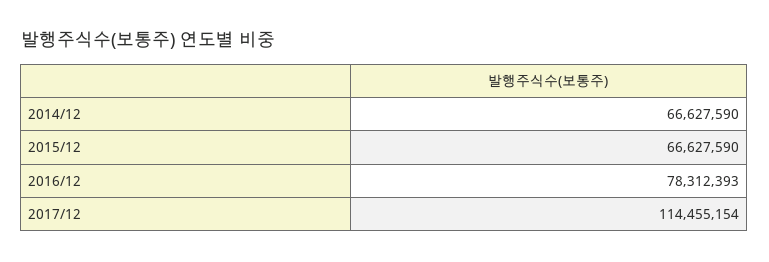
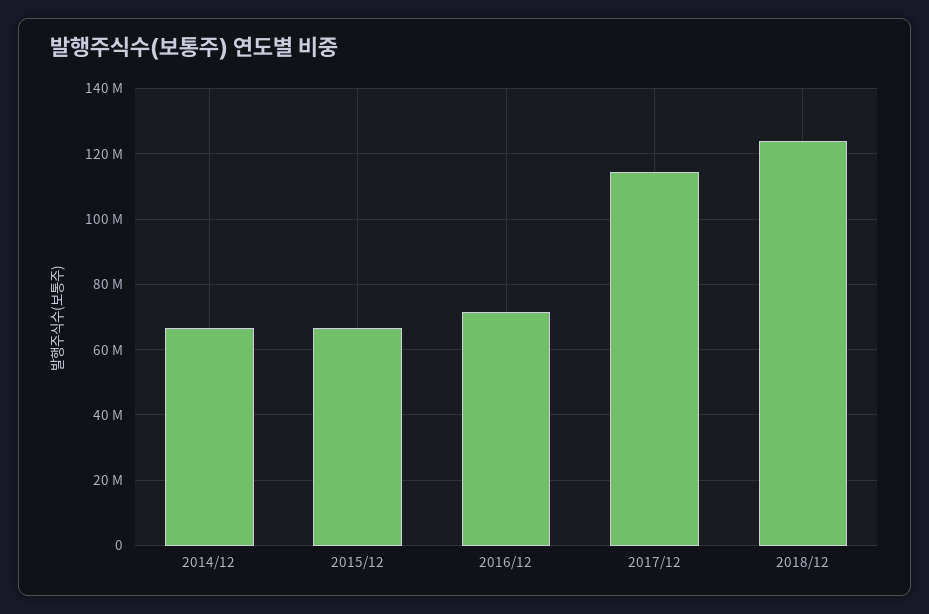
2016/12: 78312393 -> 72000000
2018/12: none -> 124000000

